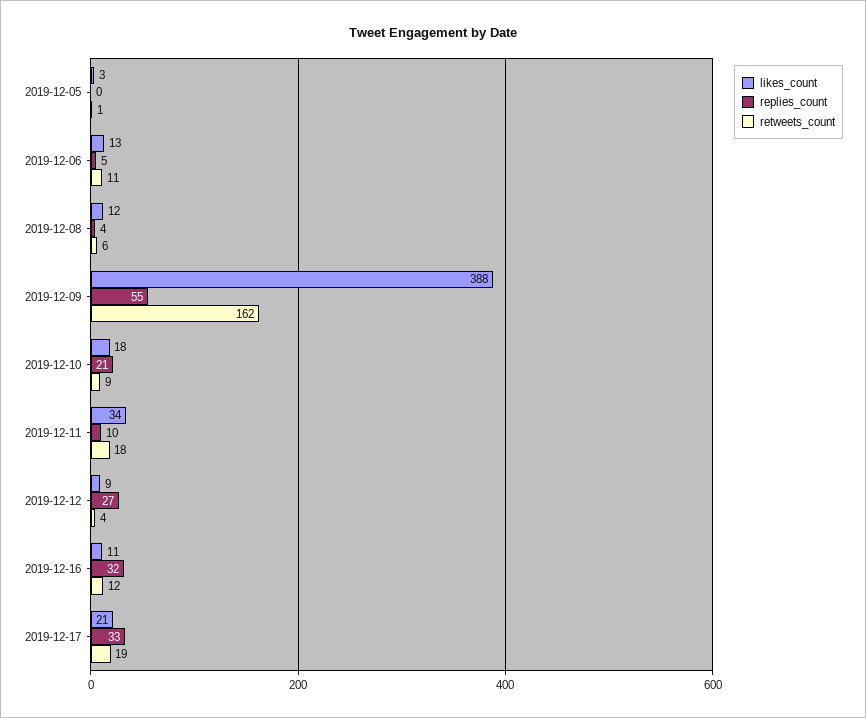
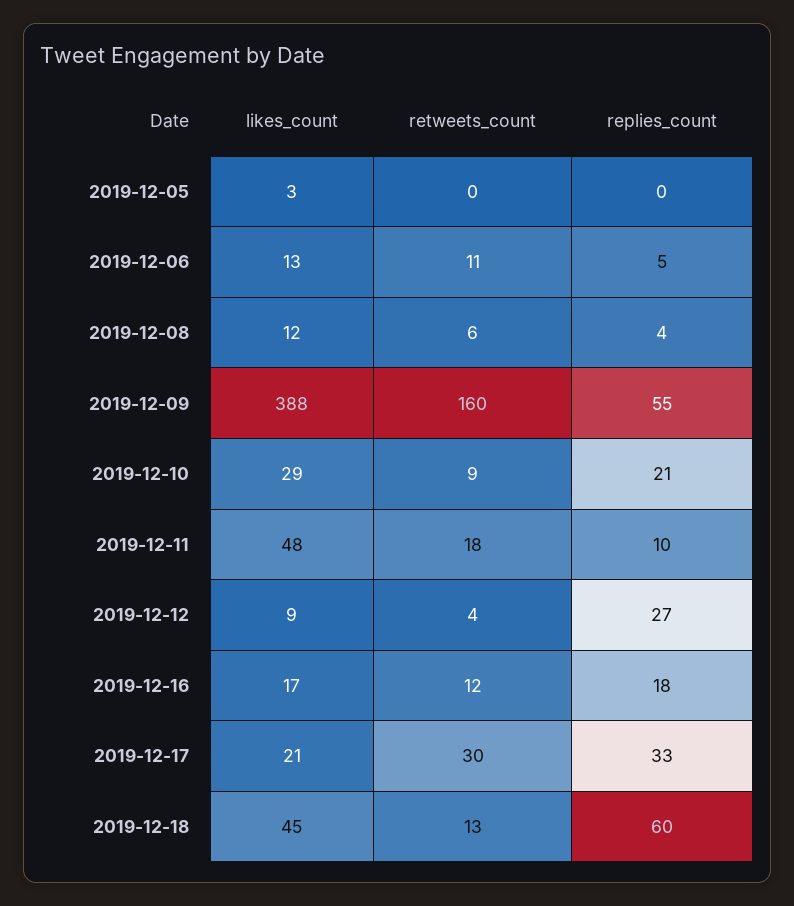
retweets_count, 2019-12-05: 1 -> 0
retweets_count, 2019-12-09: 162 -> 160
likes_count, 2019-12-10: 18 -> 29
likes_count, 2019-12-11: 34 -> 48
likes_count, 2019-12-16: 11 -> 17
replies_count, 2019-12-16: 32 -> 18
retweets_count, 2019-12-17: 19 -> 30
likes_count, 2019-12-18: none -> 45
retweets_count, 2019-12-18: none -> 13
replies_count, 2019-12-18: none -> 60

